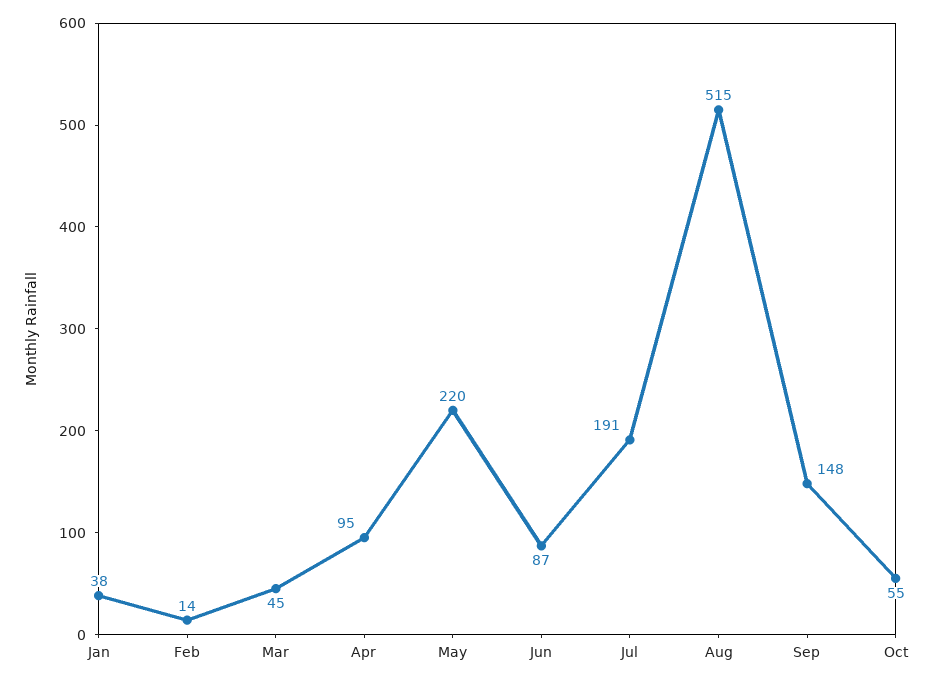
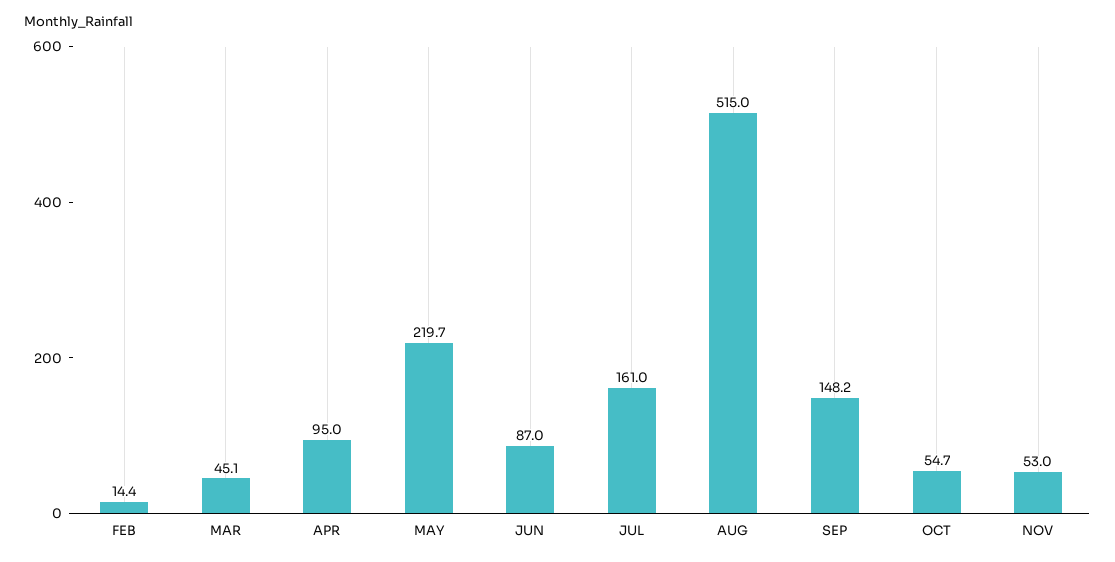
Jan: 38 -> none
Jul: 191 -> 161
NOV: none -> 53

